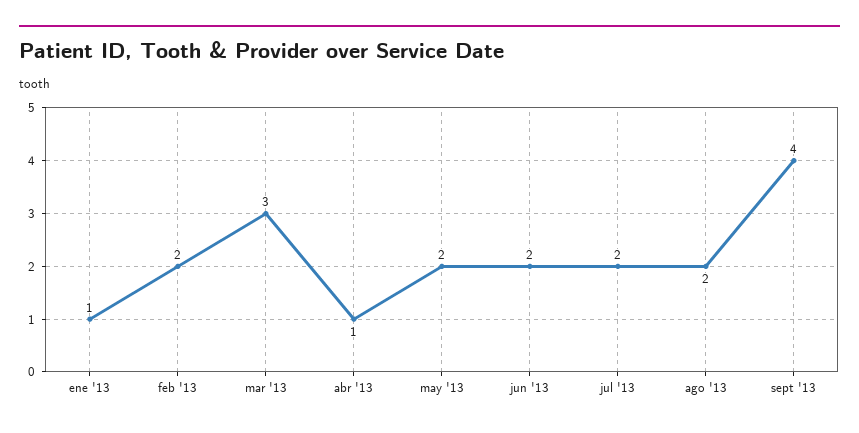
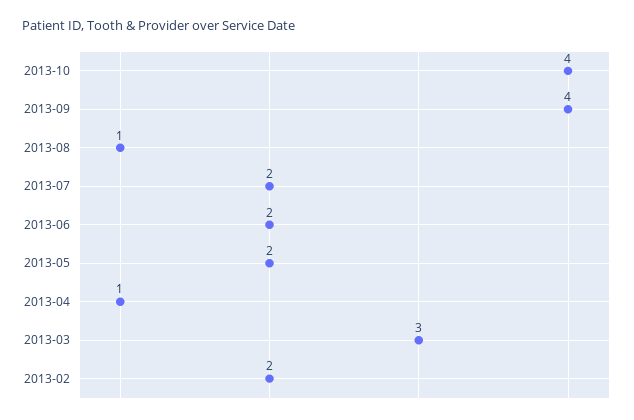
ene '13: 1 -> none
ago '13: 2 -> 1
2013-10: none -> 4

